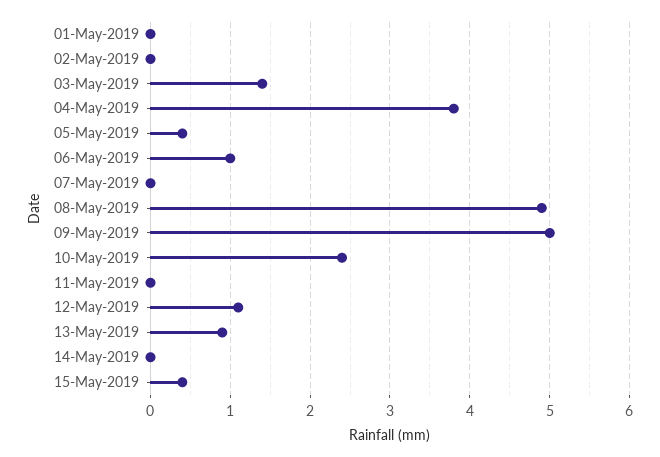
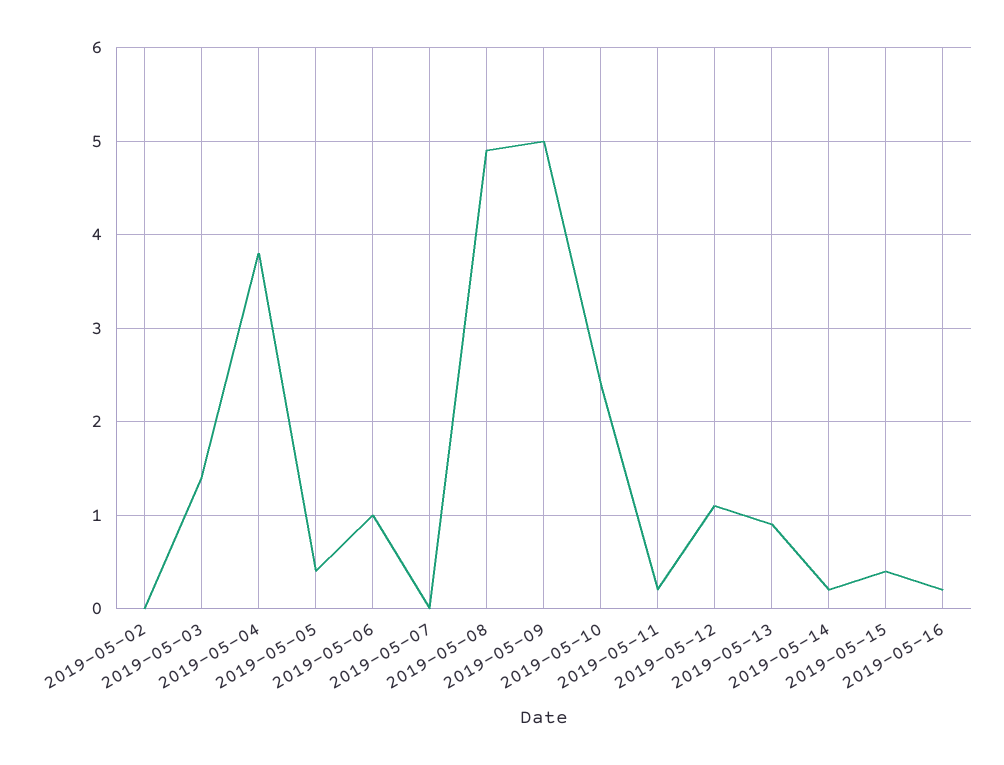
01-May-2019: 0 -> none
11-May-2019: 0 -> 0.2
14-May-2019: 0 -> 0.2
2019-05-16: none -> 0.2

